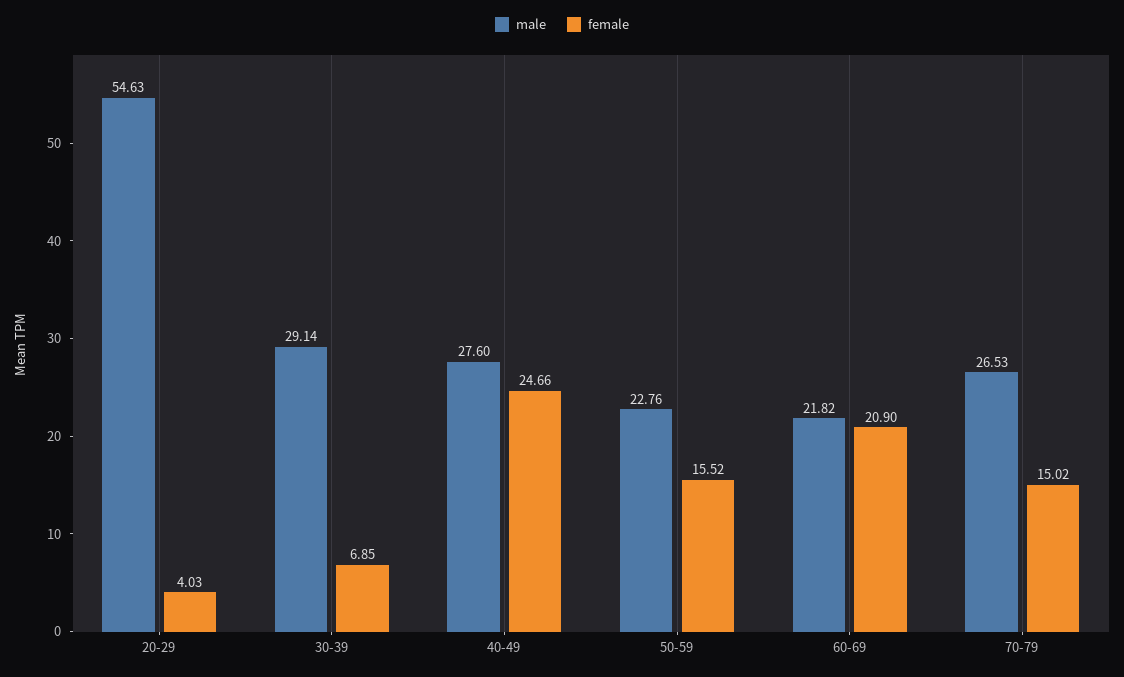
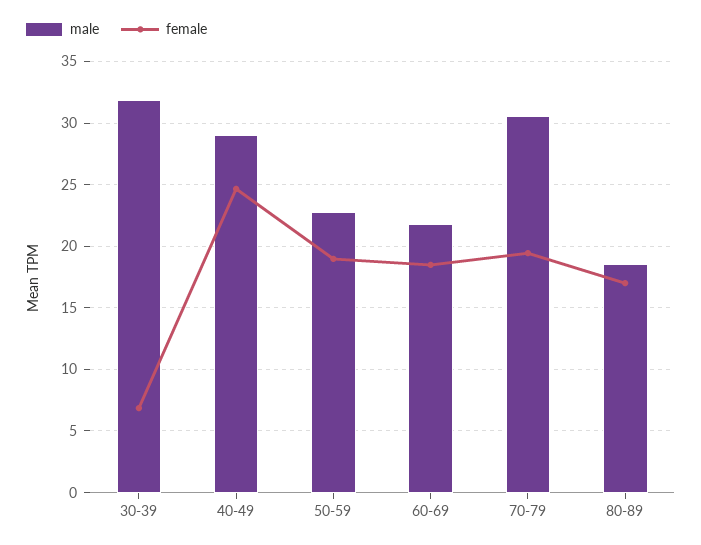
male, 20-29: 54.63 -> none
female, 20-29: 4.03 -> none
male, 30-39: 29.14 -> 32
male, 40-49: 27.6 -> 29
female, 50-59: 15.52 -> 19
female, 60-69: 20.9 -> 18.5
male, 70-79: 26.53 -> 30.5
female, 70-79: 15.02 -> 19.5
male, 80-89: none -> 18.5
female, 80-89: none -> 17

